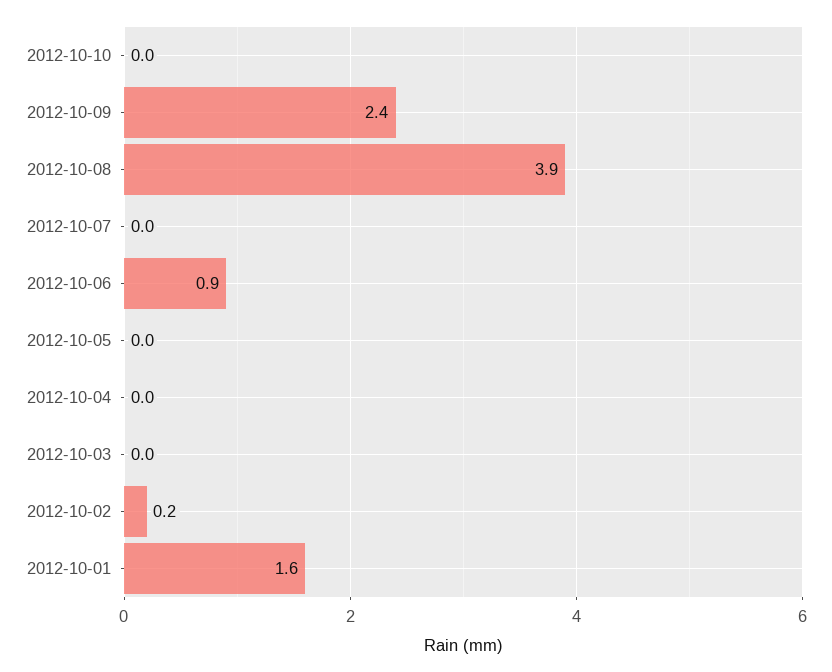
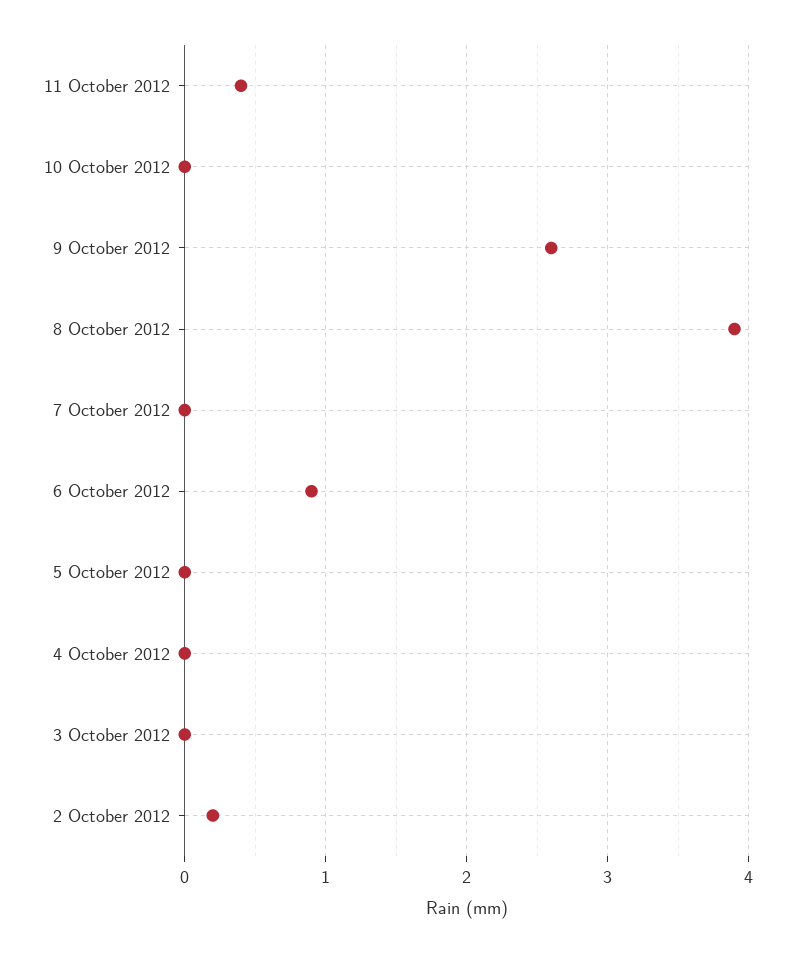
2012-10-09: 2.4 -> 2.6
2012-10-01: 1.6 -> none
11 October 2012: none -> 0.4

